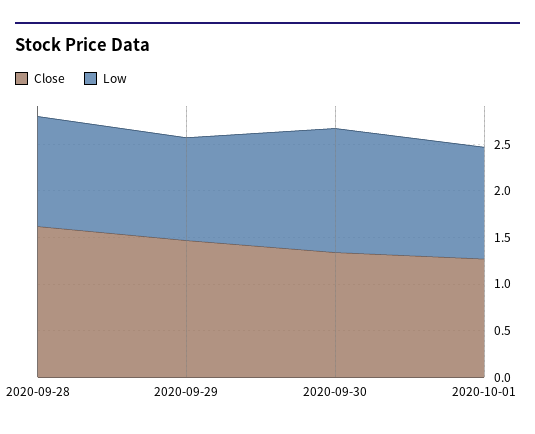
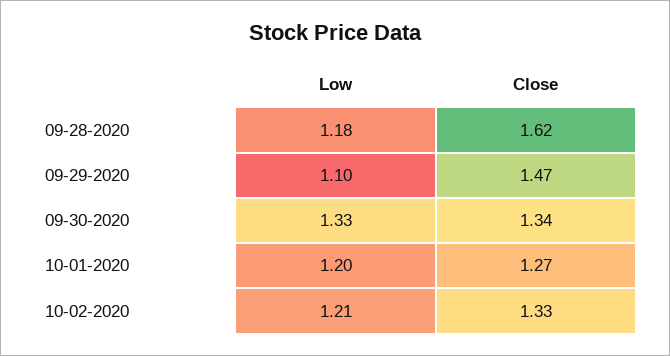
Low, 10-02-2020: none -> 1.21
Close, 10-02-2020: none -> 1.33

